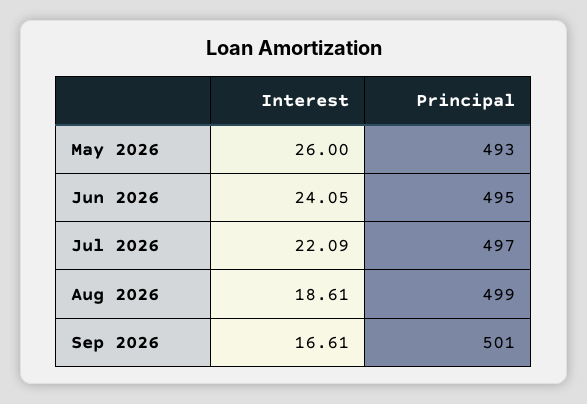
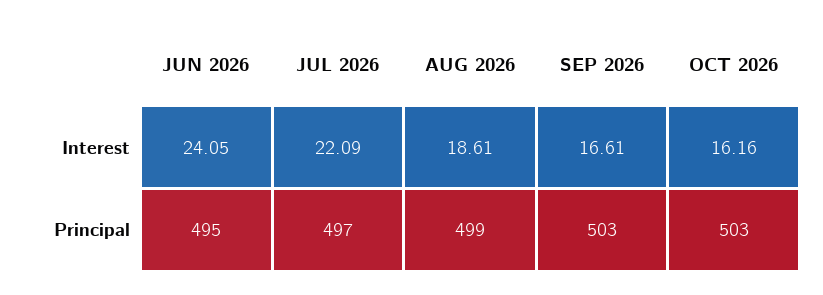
Interest, May 2026: 26 -> none
Principal, May 2026: 493 -> none
Principal, Sep 2026: 501 -> 503
Interest, OCT 2026: none -> 16.16
Principal, OCT 2026: none -> 503

